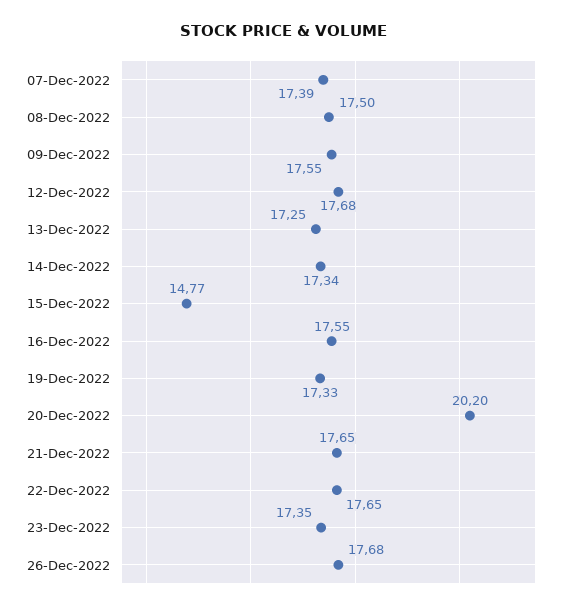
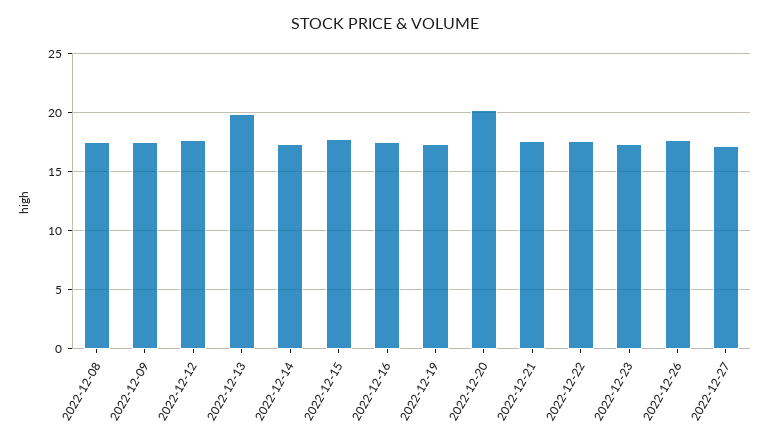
07-Dec-2022: 17.39 -> none
13-Dec-2022: 17.25 -> 20
15-Dec-2022: 14.77 -> 18
2022-12-27: none -> 17

